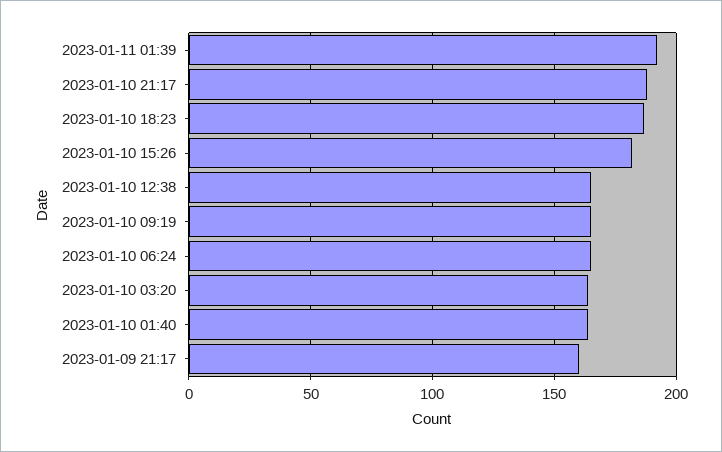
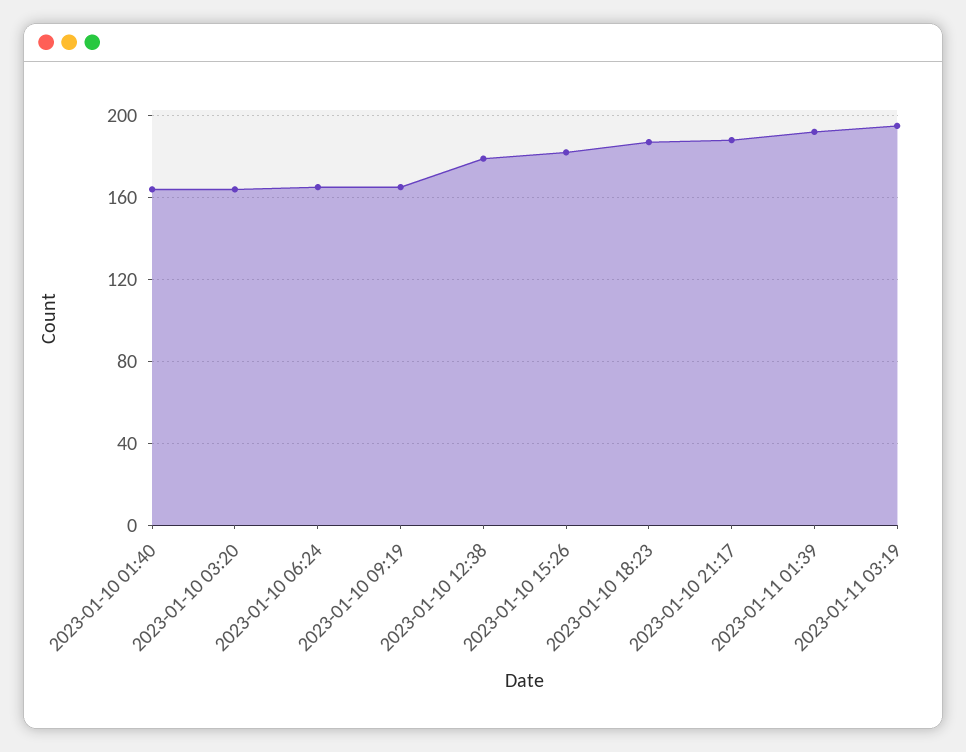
2023-01-10 12:38: 165 -> 180
2023-01-09 21:17: 160 -> none
2023-01-11 03:19: none -> 195

